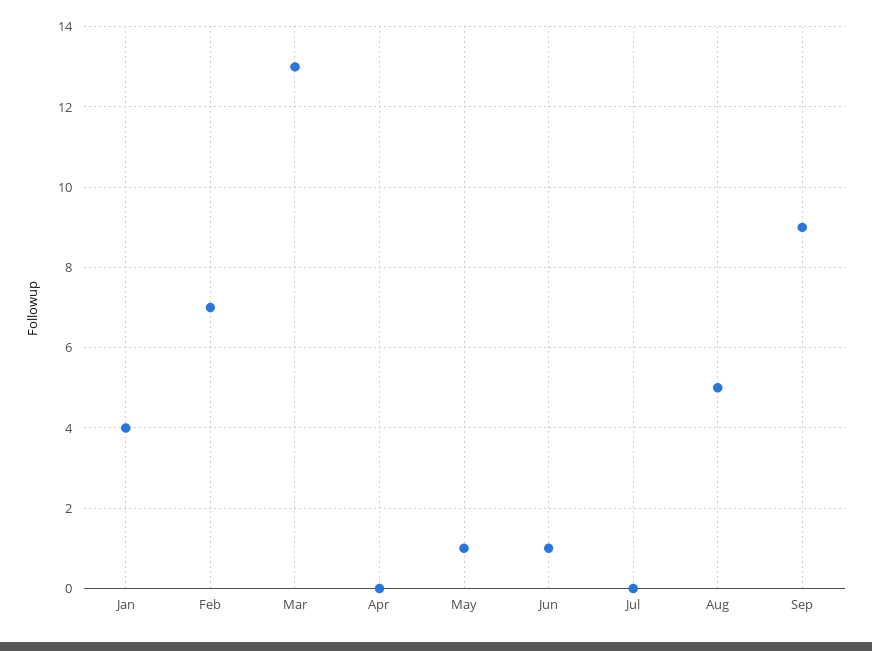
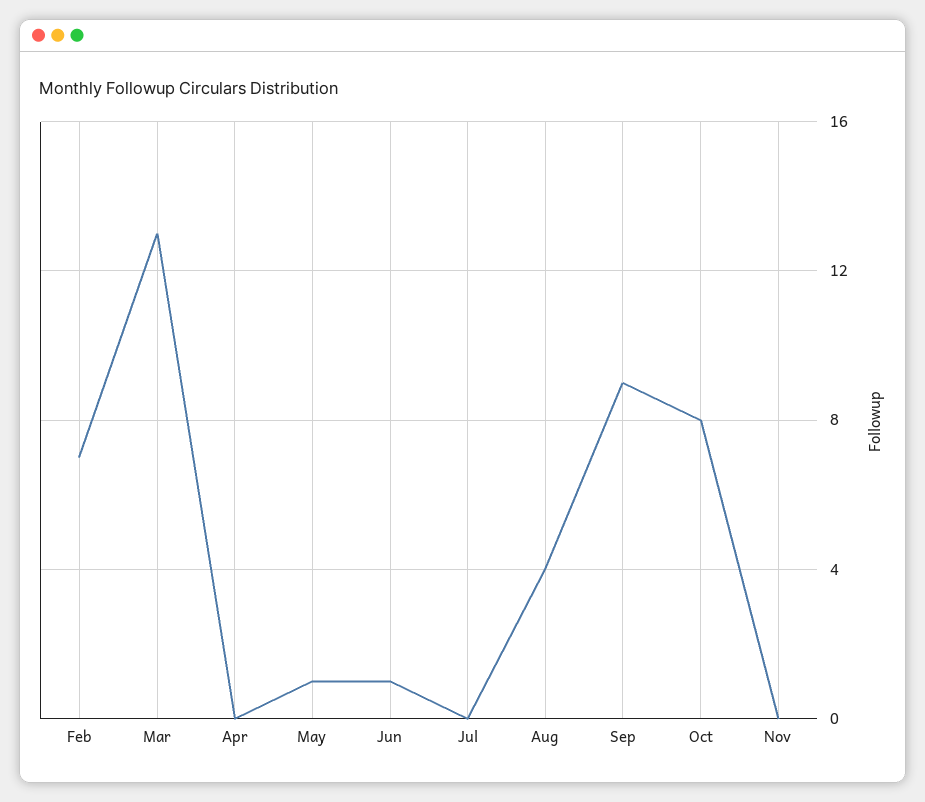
Jan: 4 -> none
Aug: 5 -> 4
Oct: none -> 8
Nov: none -> 0

